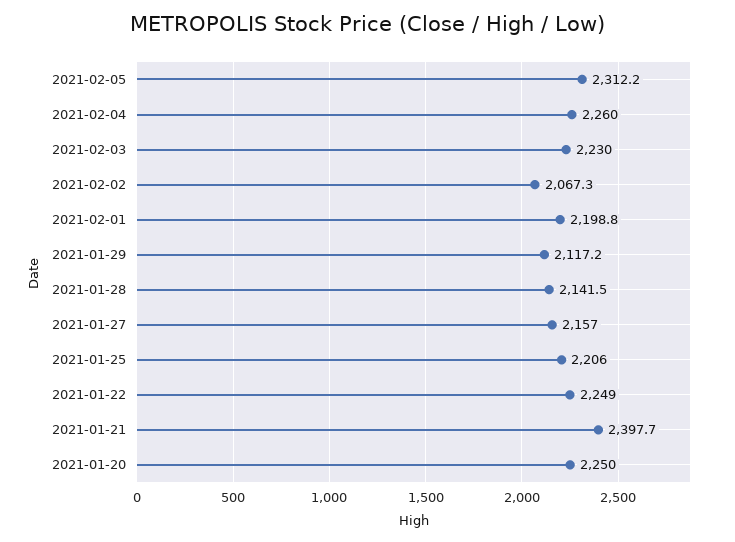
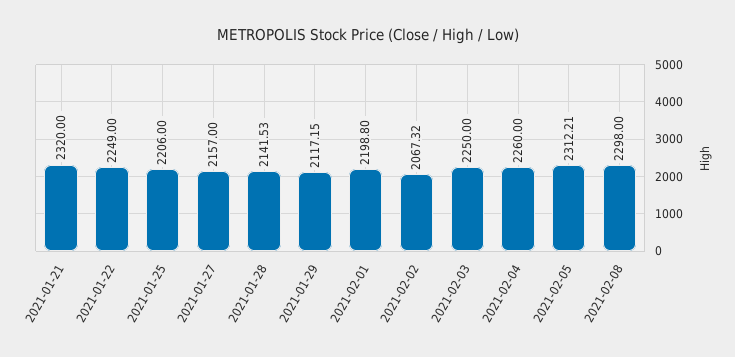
2021-02-03: 2230 -> 2250
2021-01-21: 2397.7 -> 2320
2021-01-20: 2250 -> none
2021-02-08: none -> 2298

